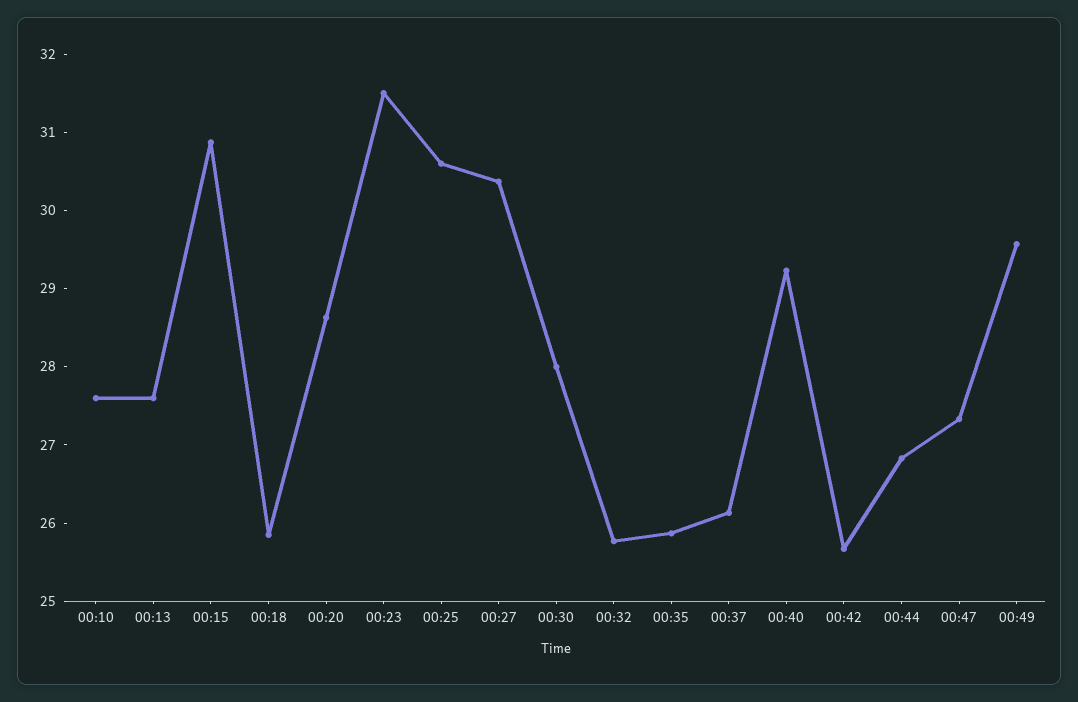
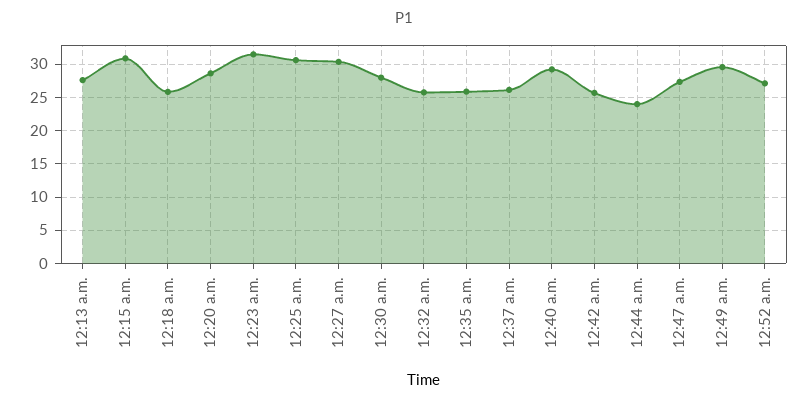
00:10: 27.6 -> none
00:44: 26.8 -> 24
12:52 a.m.: none -> 27

